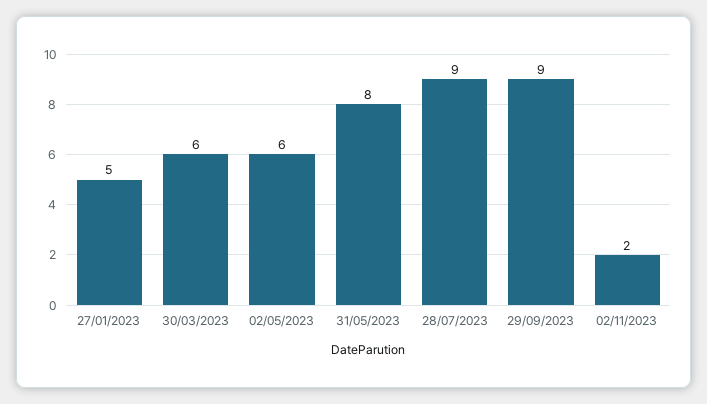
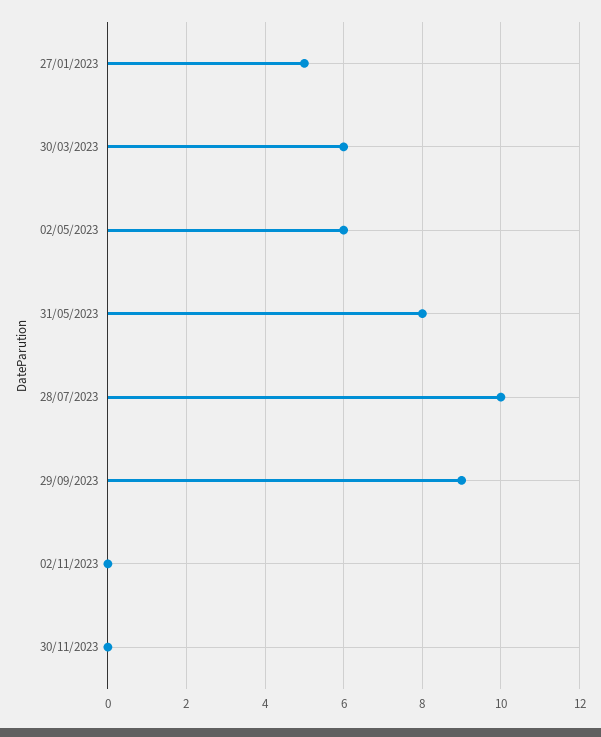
28/07/2023: 9 -> 10
02/11/2023: 2 -> 0
30/11/2023: none -> 0

